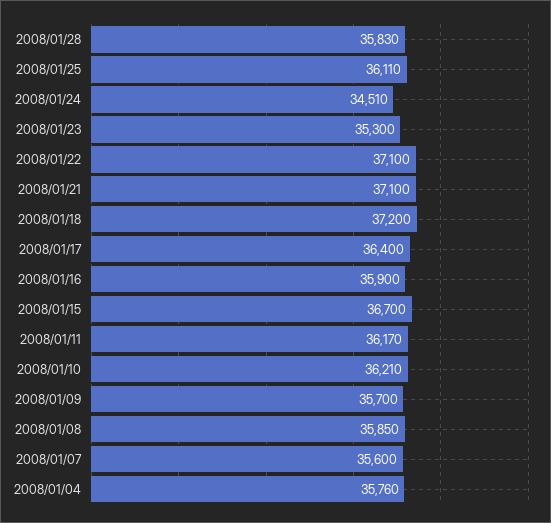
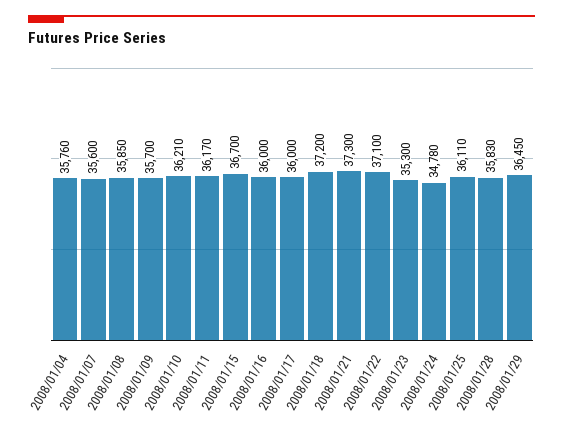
2008/01/24: 34510 -> 34780
2008/01/21: 37100 -> 37300
2008/01/17: 36400 -> 36000
2008/01/16: 35900 -> 36000
2008/01/29: none -> 36450

